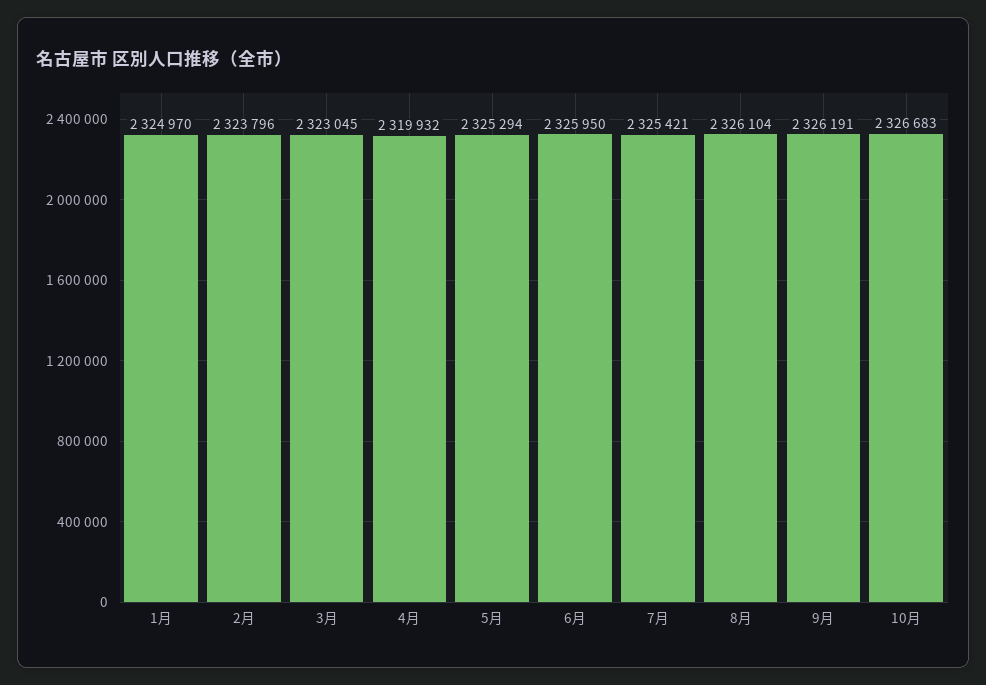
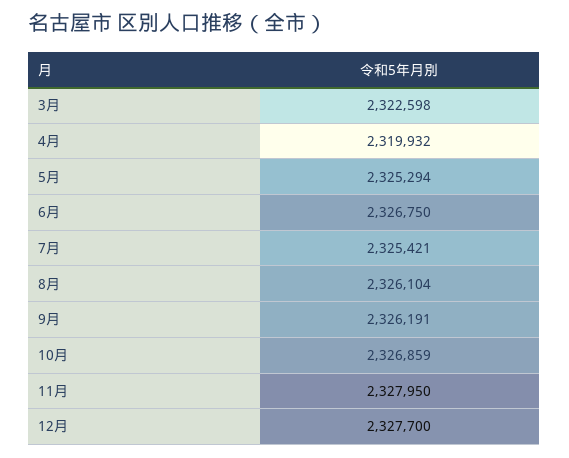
1月: 2324970 -> none
2月: 2323796 -> none
3月: 2323045 -> 2322598
6月: 2325950 -> 2326750
10月: 2326683 -> 2326859
11月: none -> 2327950
12月: none -> 2327700

